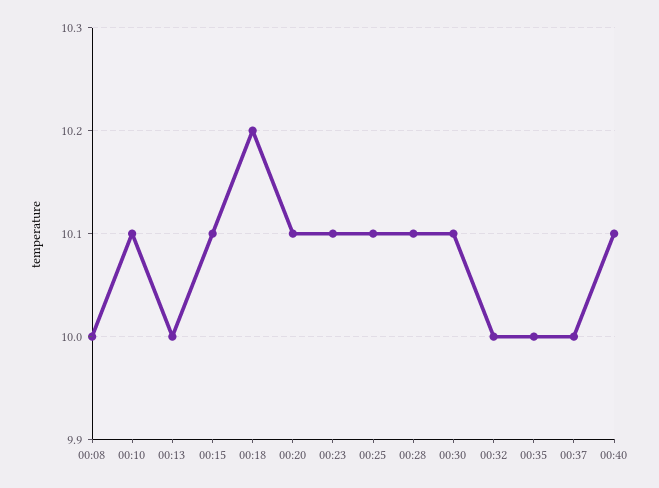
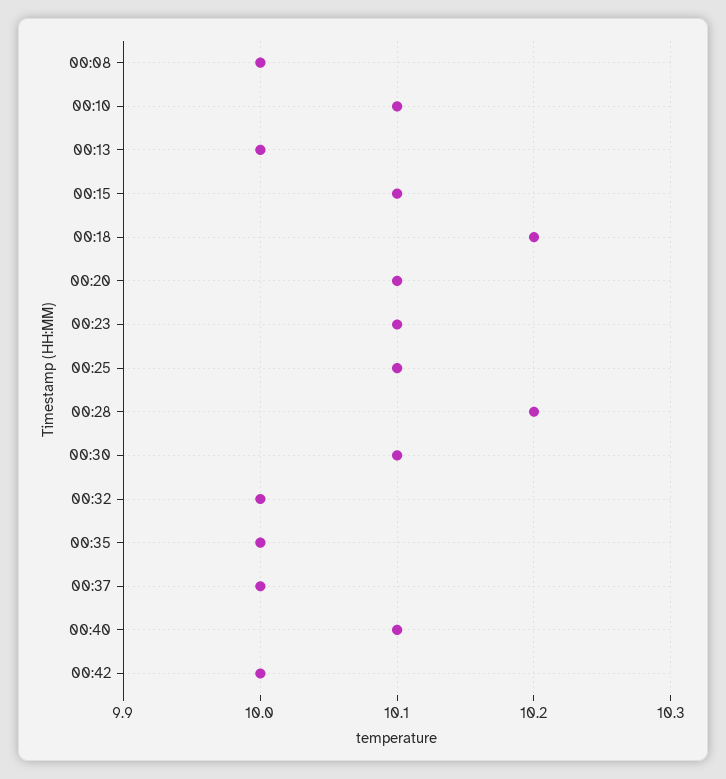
00:28: 10.1 -> 10.2
00:42: none -> 10

